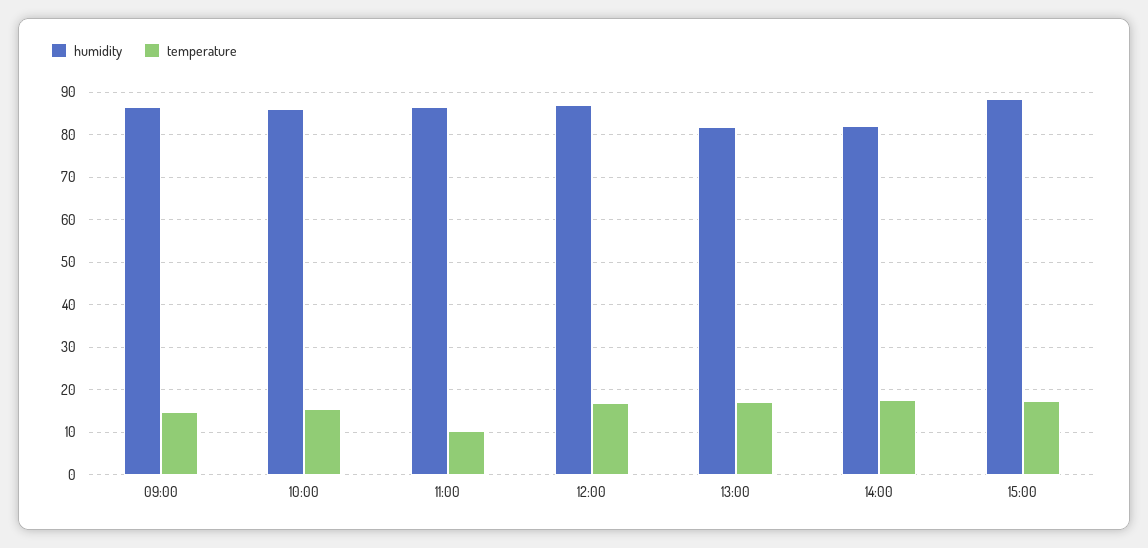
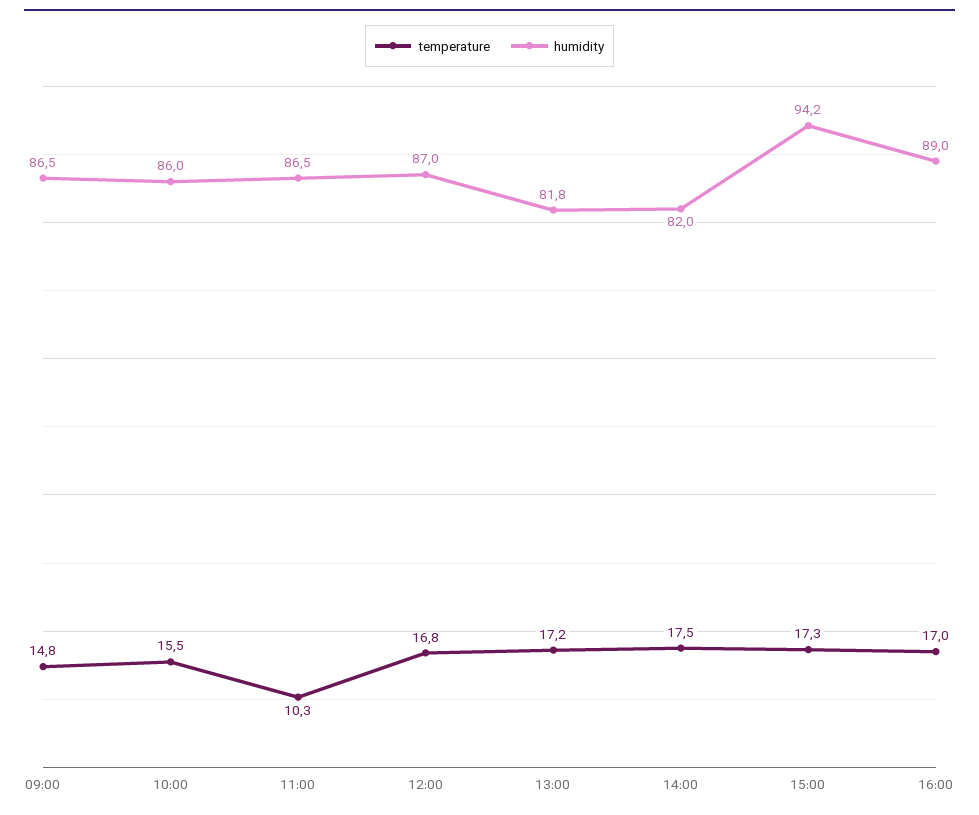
humidity, 15:00: 88 -> 94.2
temperature, 16:00: none -> 17
humidity, 16:00: none -> 89

